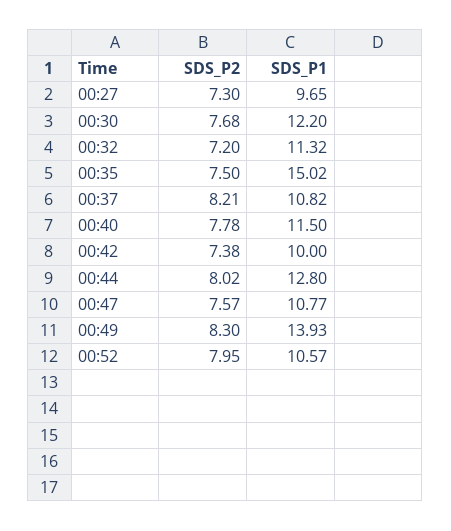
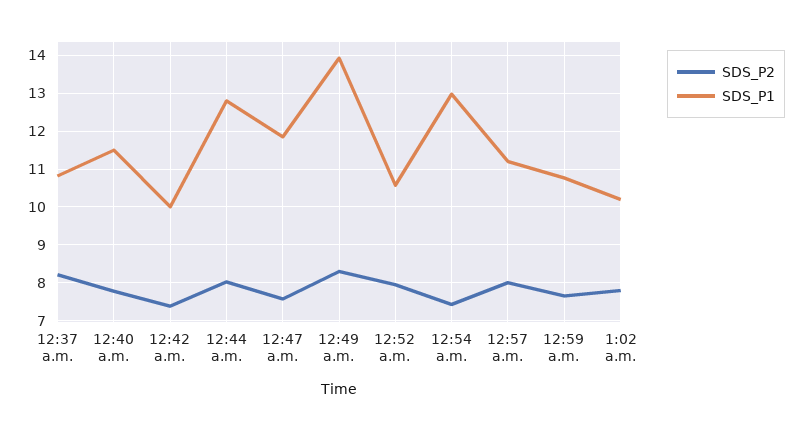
SDS_P2, 00:27: 7.3 -> none
SDS_P1, 00:27: 9.65 -> none
SDS_P2, 00:30: 7.68 -> none
SDS_P1, 00:30: 12.2 -> none
SDS_P2, 00:32: 7.2 -> none
SDS_P1, 00:32: 11.32 -> none
SDS_P2, 00:35: 7.5 -> none
SDS_P1, 00:35: 15.02 -> none
SDS_P1, 00:47: 10.77 -> 11.8
SDS_P2, 12:54 a.m.: none -> 7.4
SDS_P1, 12:54 a.m.: none -> 13
SDS_P2, 12:57 a.m.: none -> 8
SDS_P1, 12:57 a.m.: none -> 11.2
SDS_P2, 12:59 a.m.: none -> 7.6
SDS_P1, 12:59 a.m.: none -> 10.8
SDS_P2, 1:02 a.m.: none -> 7.8
SDS_P1, 1:02 a.m.: none -> 10.2

